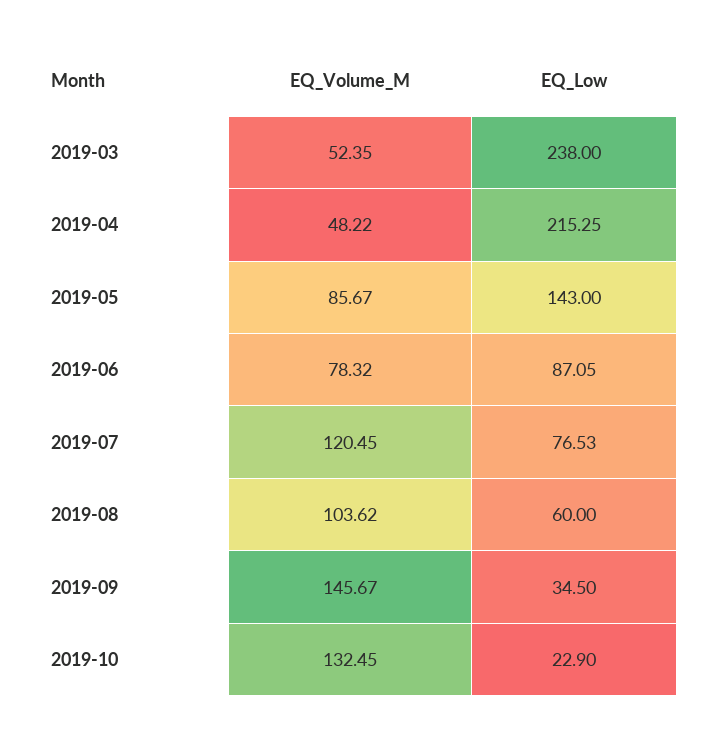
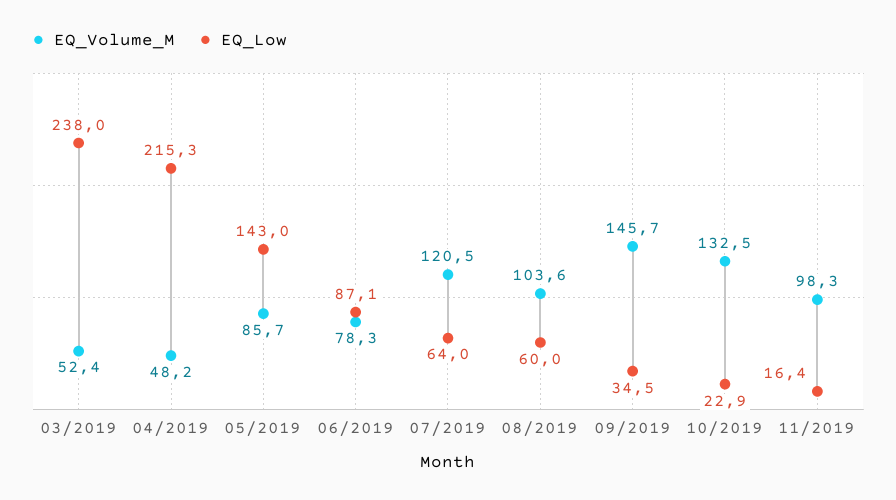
EQ_Low, 2019-07: 76.53 -> 64
EQ_Volume_M, 11/2019: none -> 98.3
EQ_Low, 11/2019: none -> 16.4

